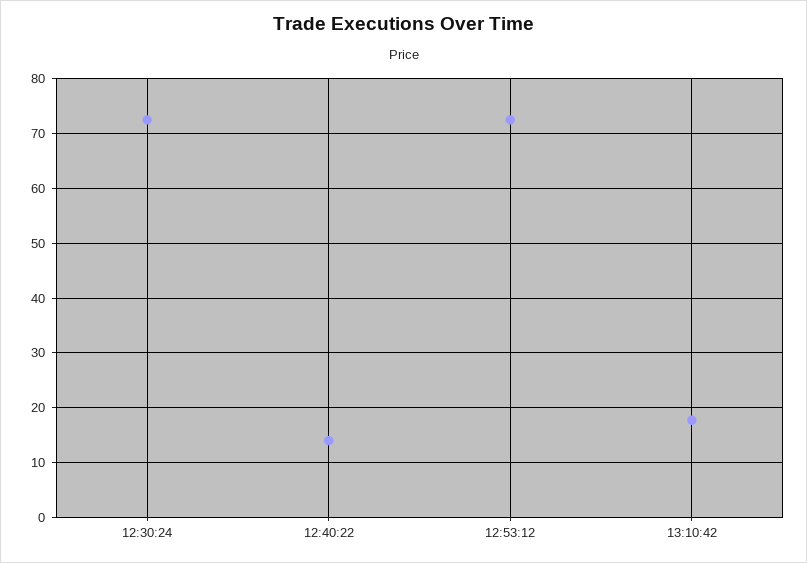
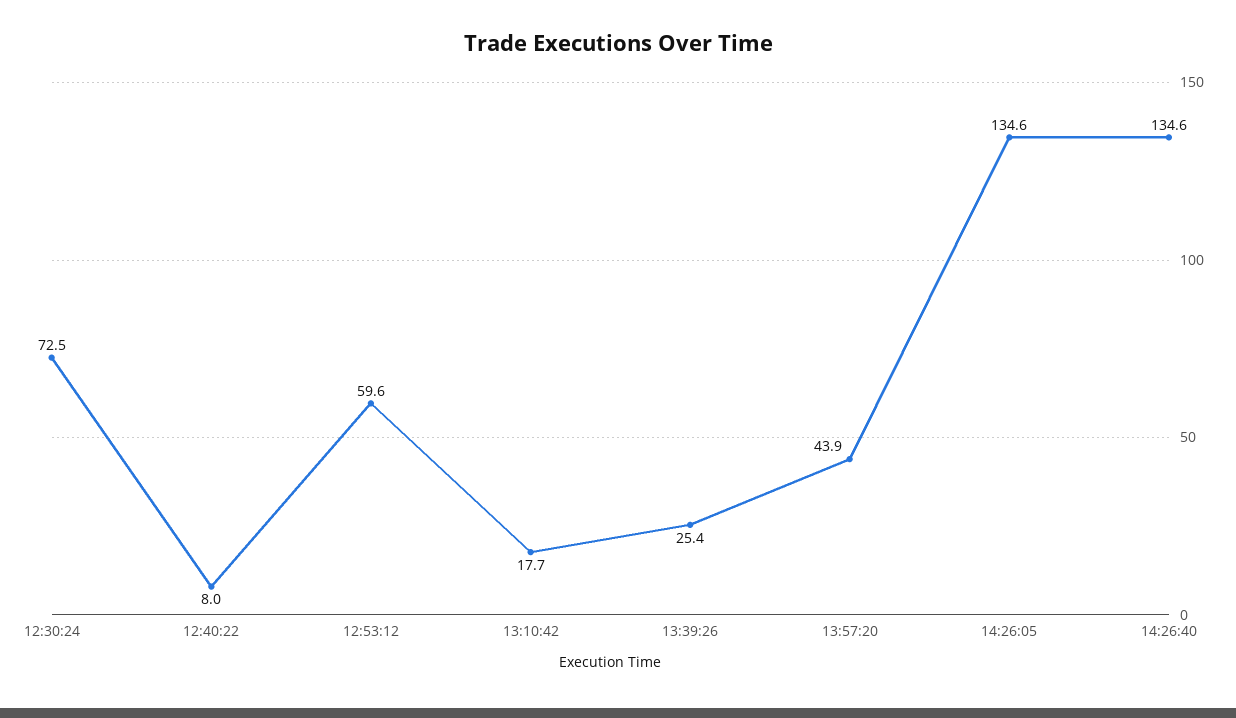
12:40:22: 14 -> 8
12:53:12: 72 -> 59.6
13:39:26: none -> 25.4
13:57:20: none -> 43.9
14:26:05: none -> 134.6
14:26:40: none -> 134.6

